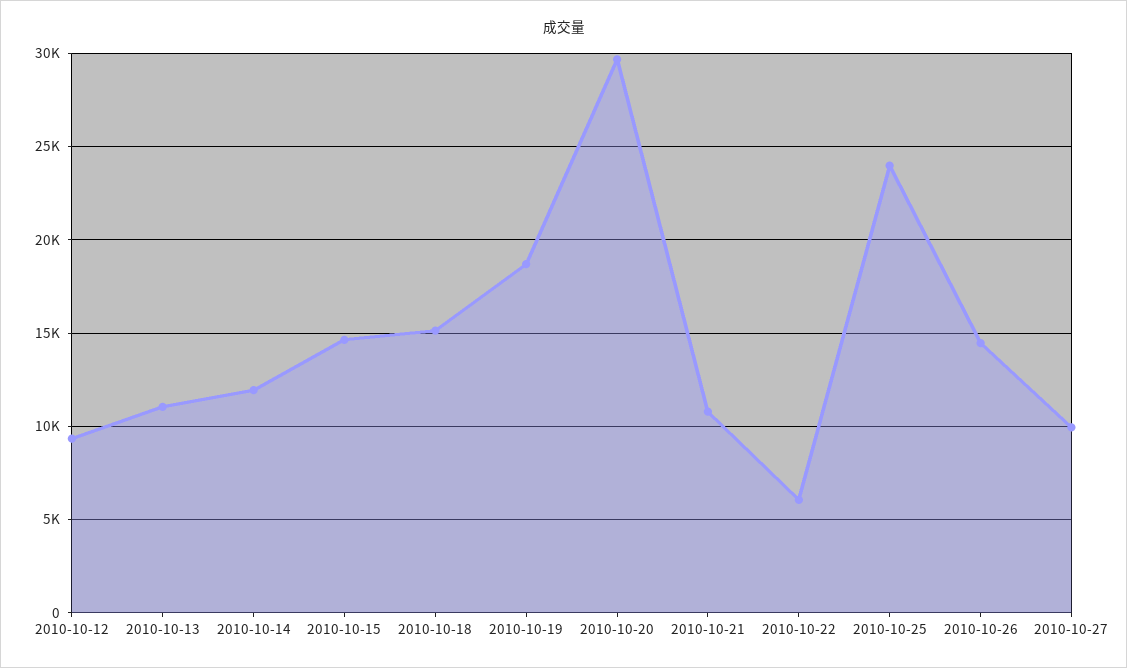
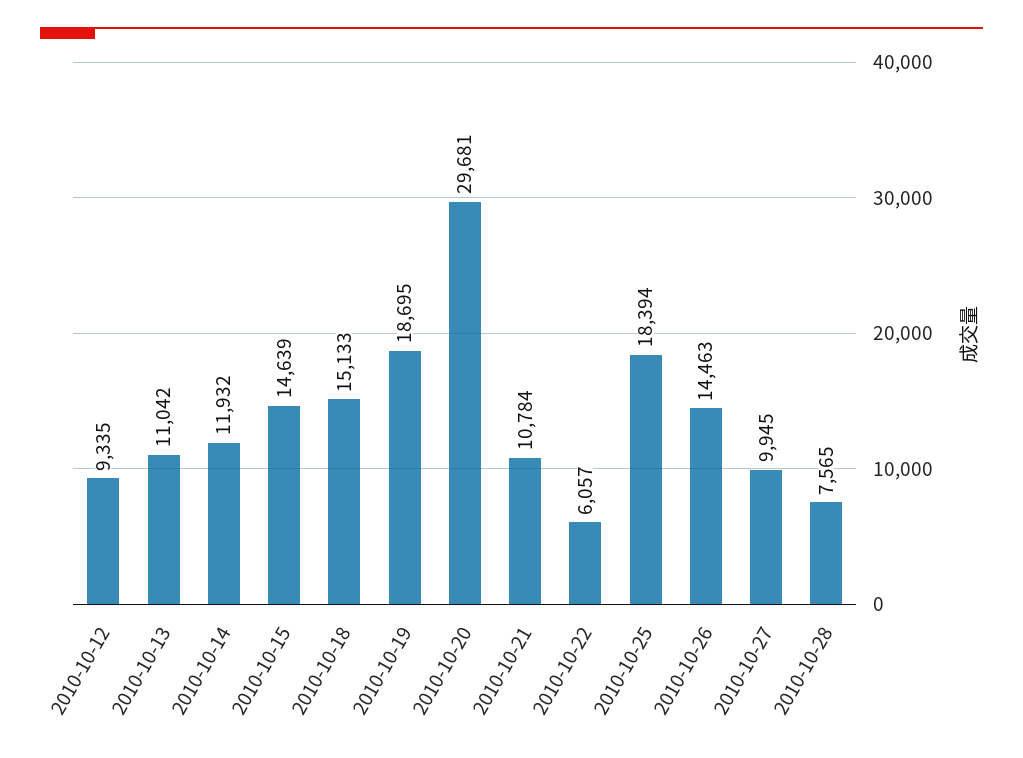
2010-10-25: 24000 -> 18394
2010-10-28: none -> 7565

